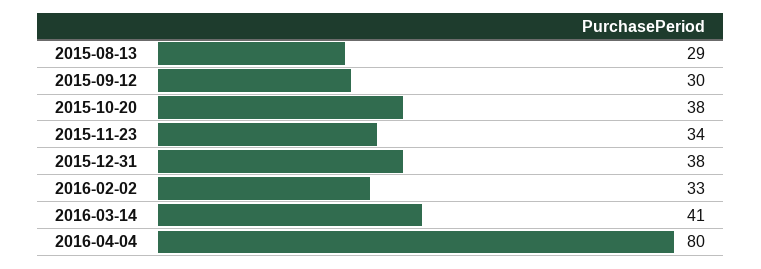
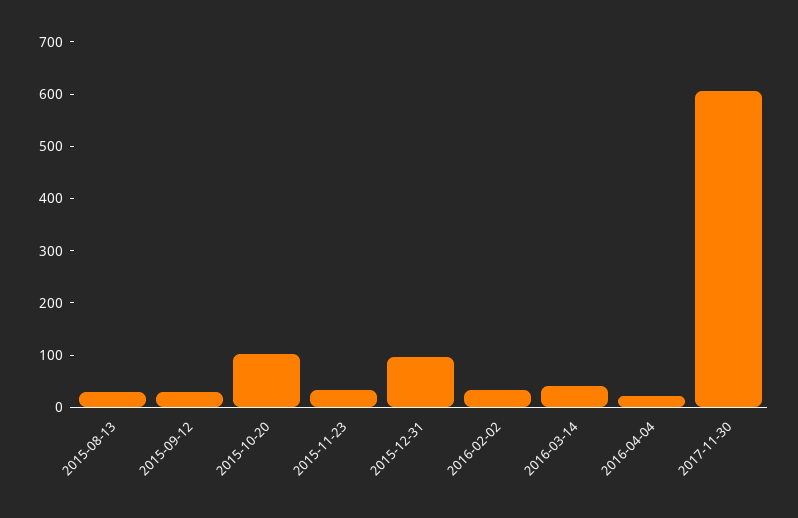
2015-10-20: 38 -> 100
2015-12-31: 38 -> 100
2016-04-04: 80 -> 20
2017-11-30: none -> 600

